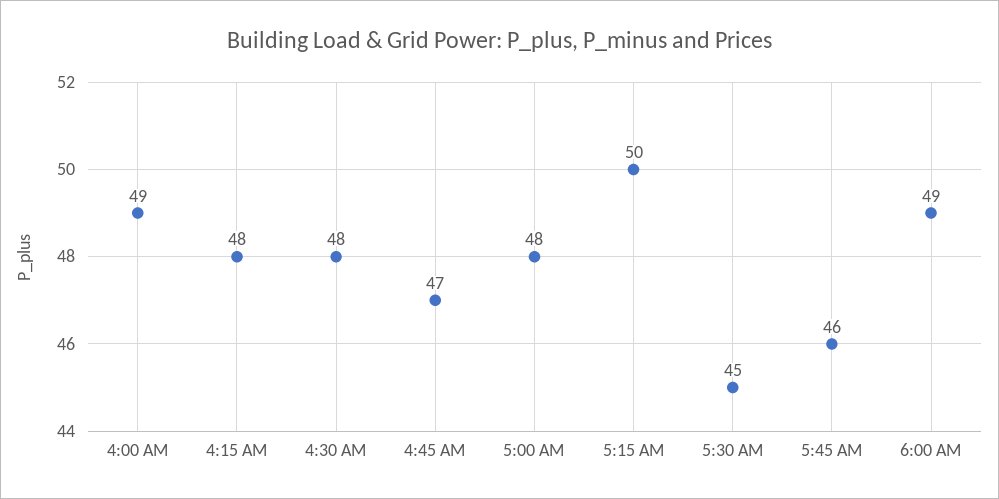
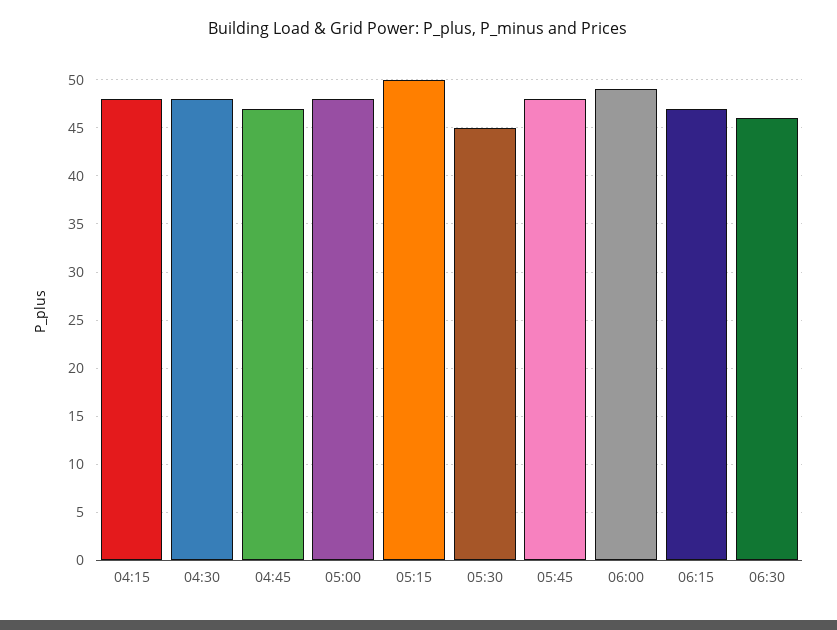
4:00 AM: 49 -> none
5:45 AM: 46 -> 48
06:15: none -> 47
06:30: none -> 46

